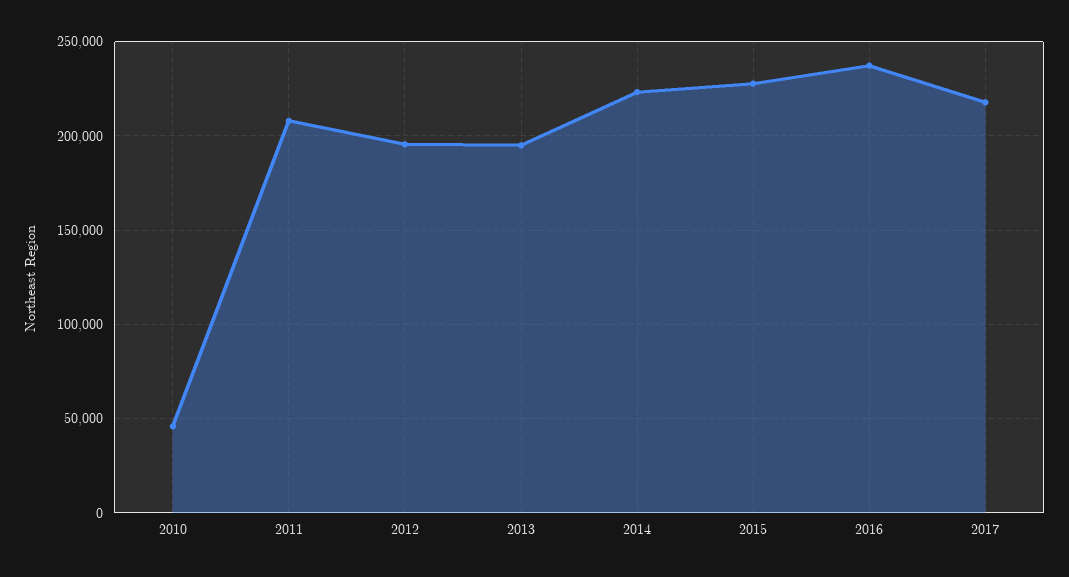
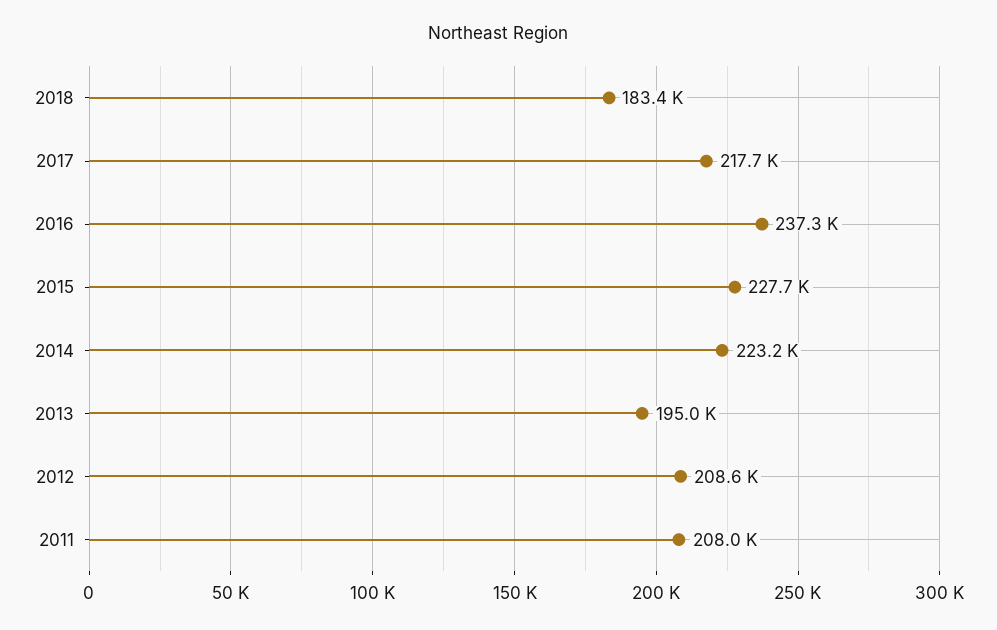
2010: 45000 -> none
2012: 195000 -> 208600
2018: none -> 183400

